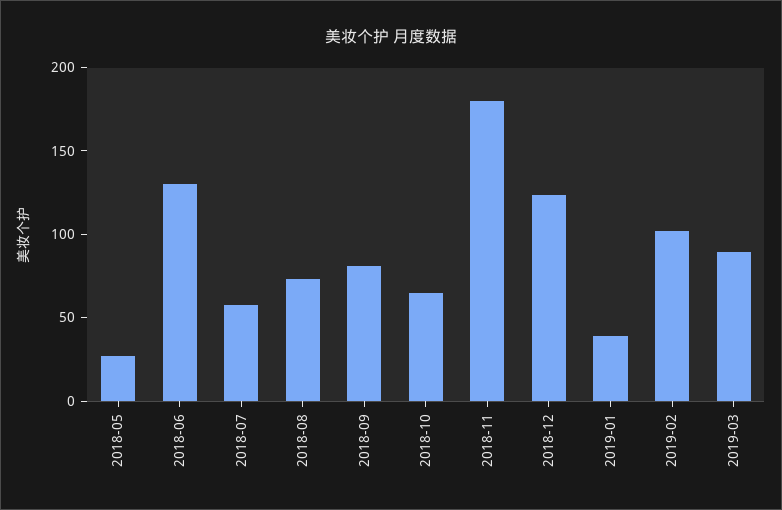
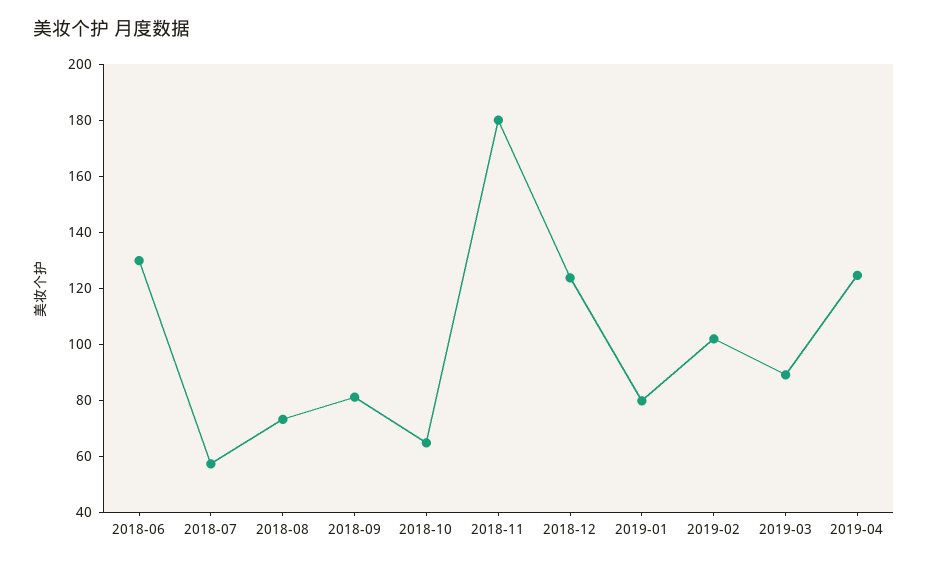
2018-05: 30 -> none
2019-01: 40 -> 80
2019-04: none -> 125

